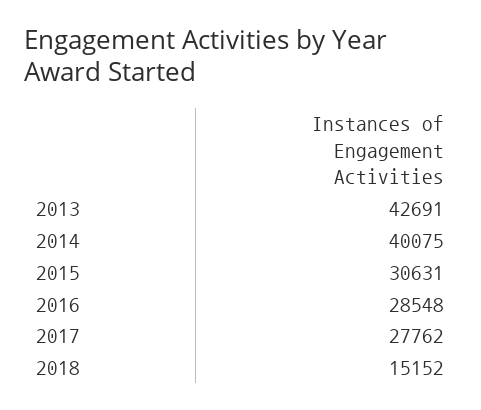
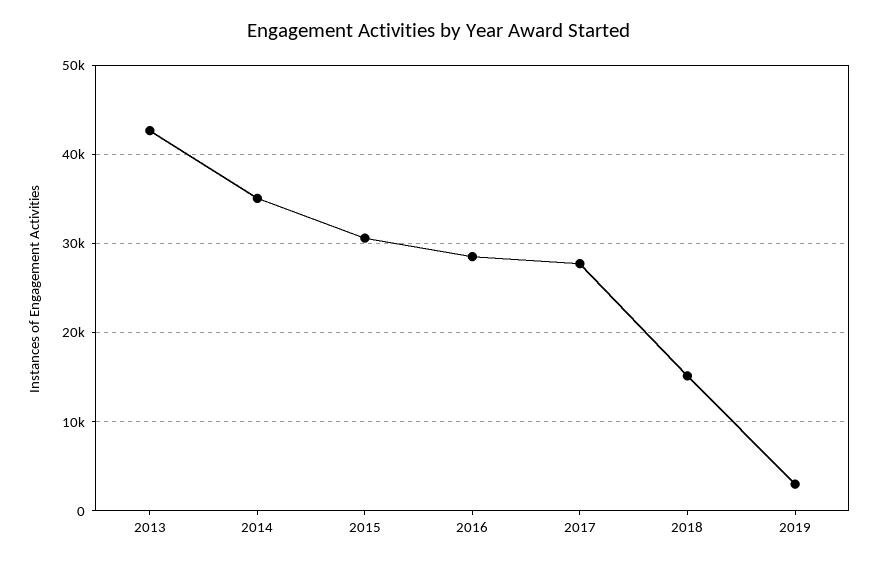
2014: 40075 -> 35000
2019: none -> 3000

